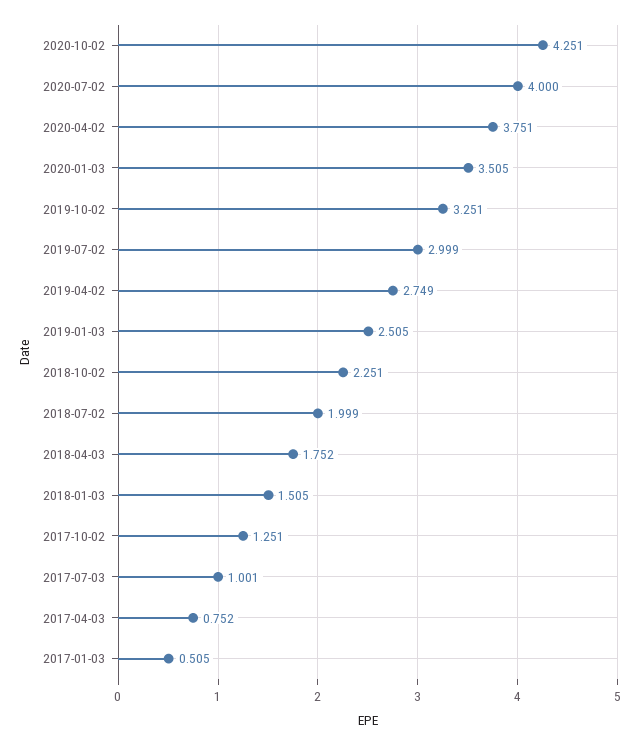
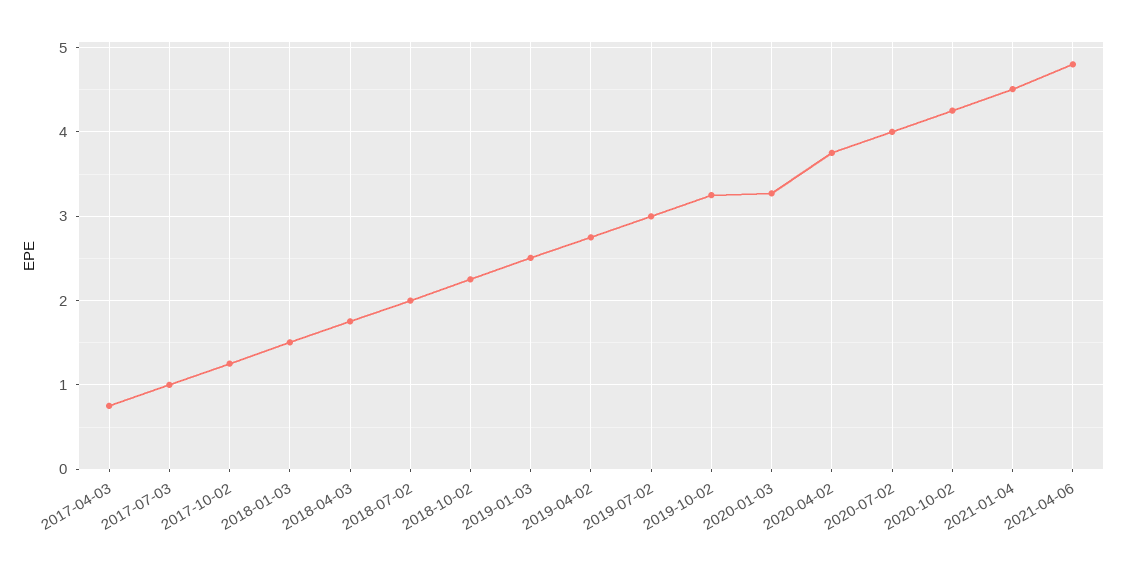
2020-01-03: 3.505 -> 3.3
2017-01-03: 0.505 -> none
2021-01-04: none -> 4.5
2021-04-06: none -> 4.8

